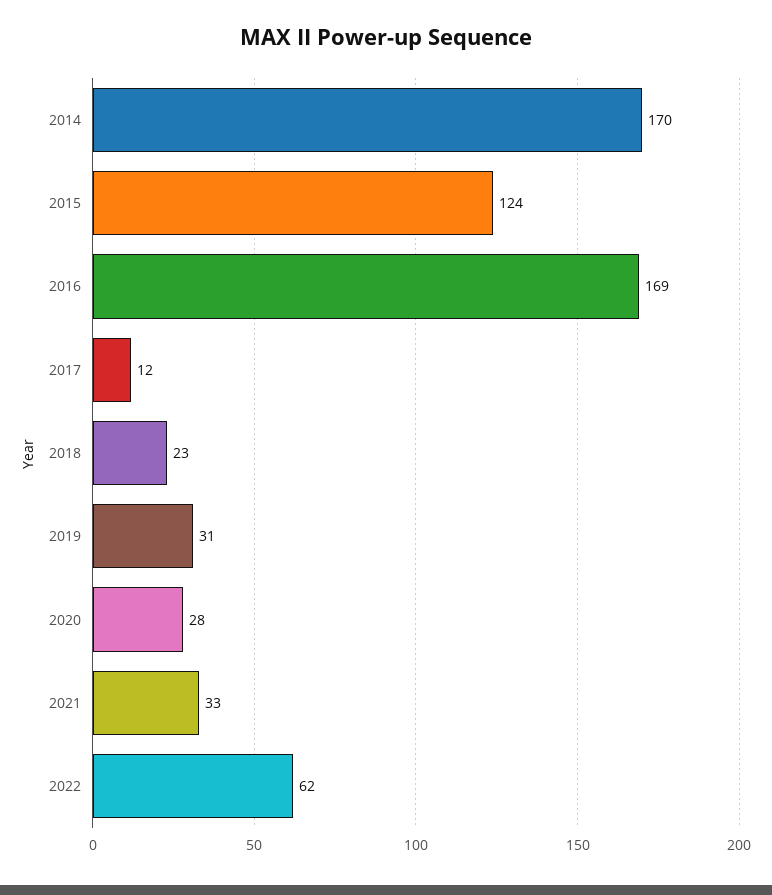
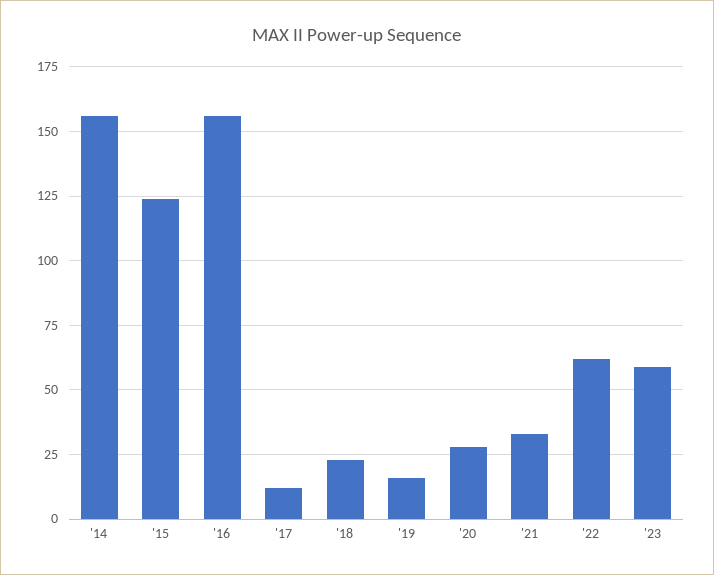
2014: 170 -> 155
2016: 169 -> 155
2019: 31 -> 15
'23: none -> 60

